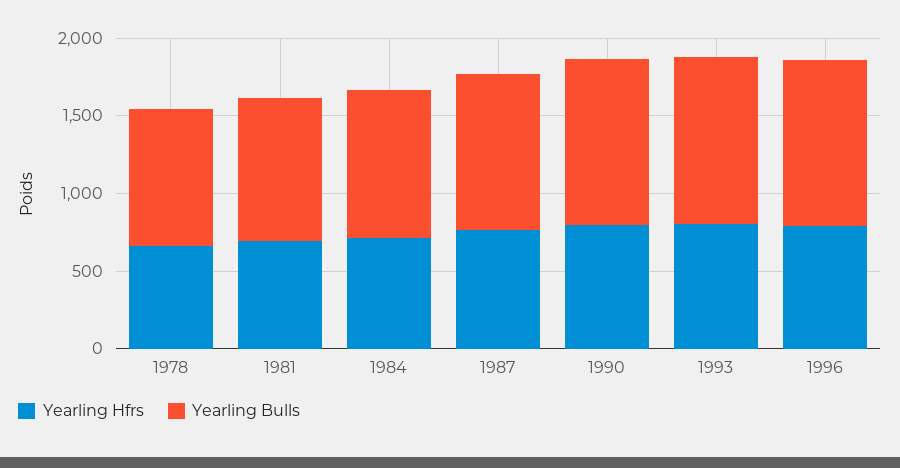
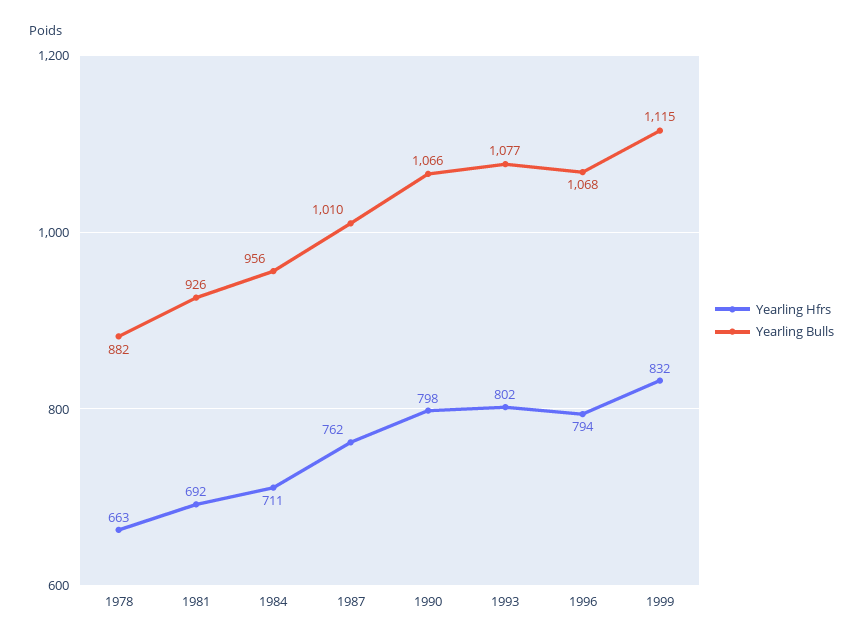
Yearling Hfrs, 1999: none -> 832
Yearling Bulls, 1999: none -> 1115

